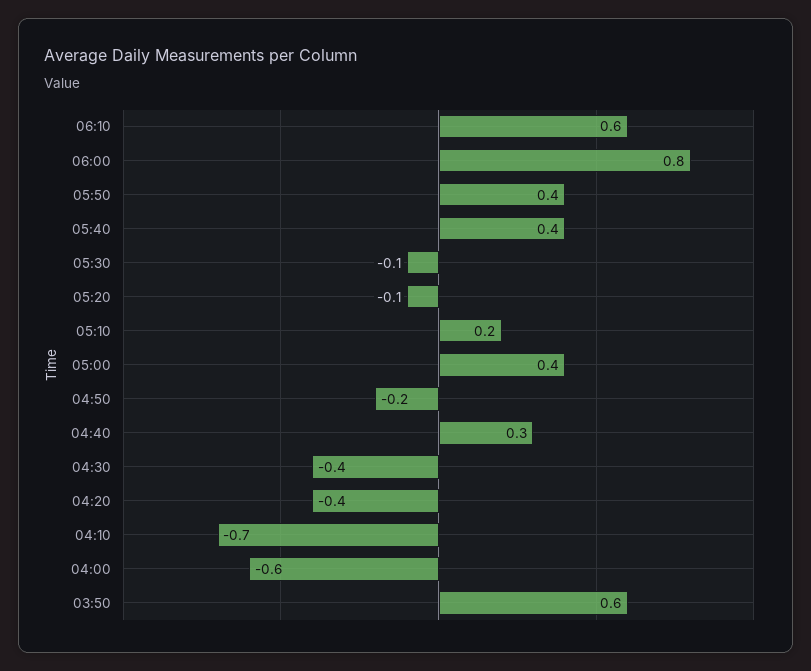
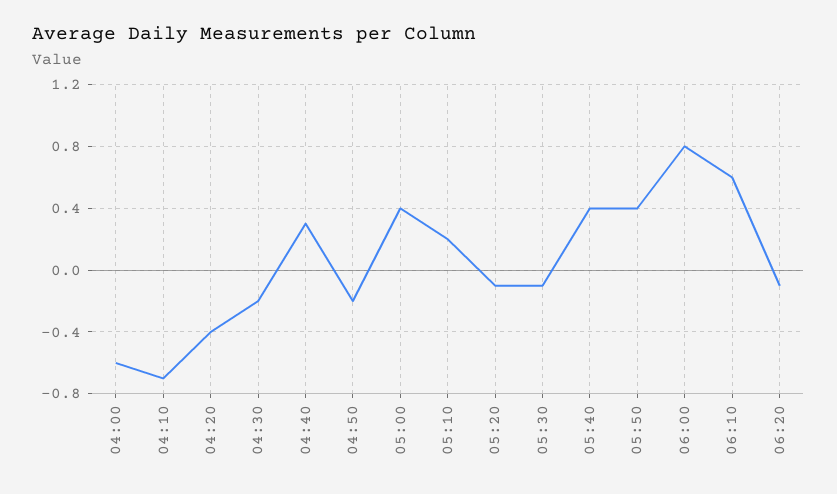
04:30: -0.4 -> -0.2
03:50: 0.6 -> none
06:20: none -> -0.1

